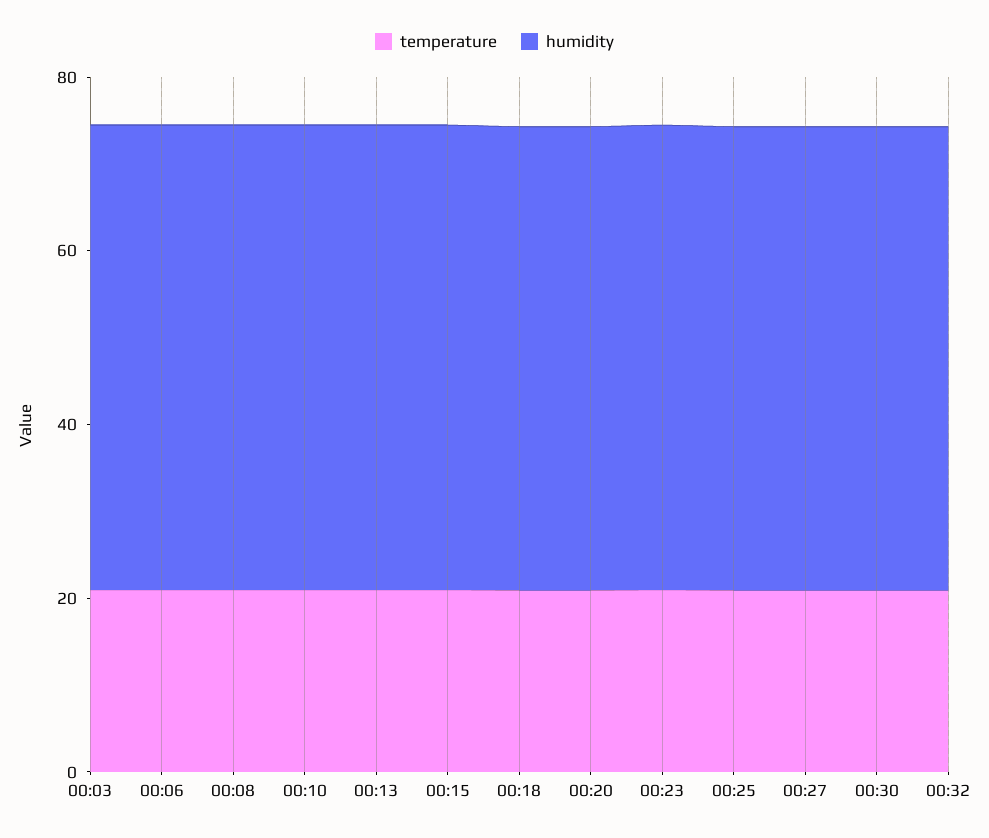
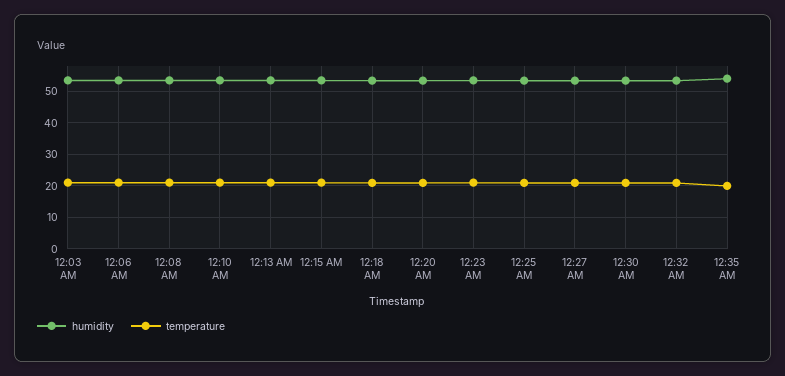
humidity, 12:35 AM: none -> 54
temperature, 12:35 AM: none -> 20

